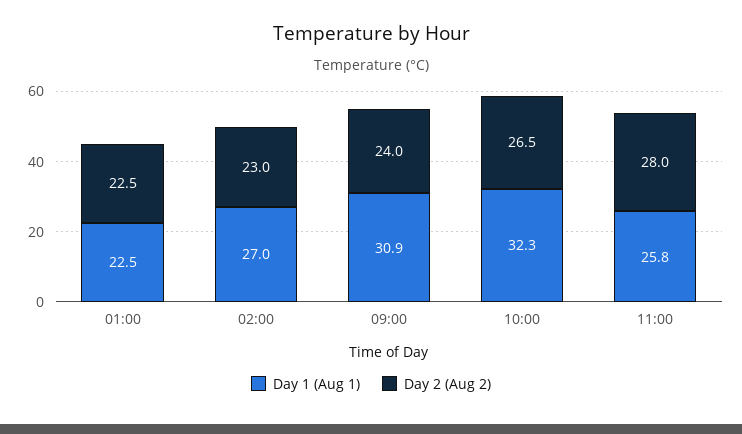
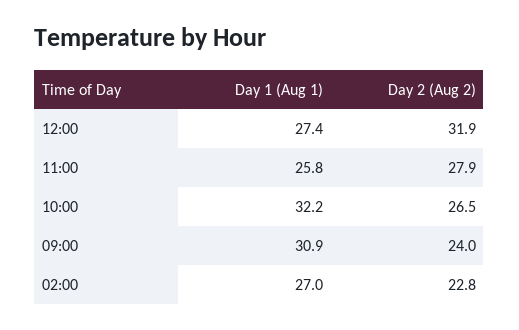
Day 1 (Aug 1), 01:00: 22.5 -> none
Day 2 (Aug 2), 01:00: 22.5 -> none
Day 2 (Aug 2), 02:00: 23 -> 22.8
Day 1 (Aug 1), 10:00: 32.3 -> 32.2
Day 2 (Aug 2), 11:00: 28 -> 27.9
Day 1 (Aug 1), 12:00: none -> 27.4
Day 2 (Aug 2), 12:00: none -> 31.9

